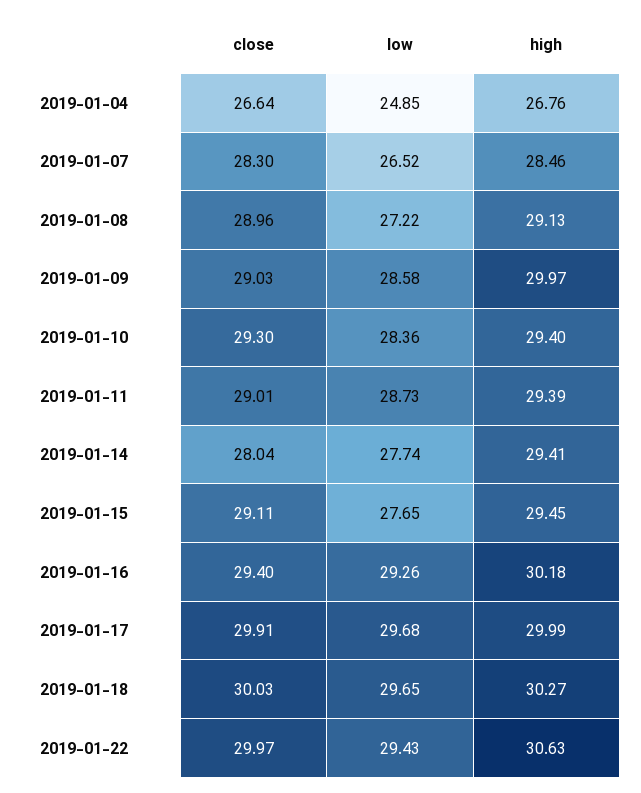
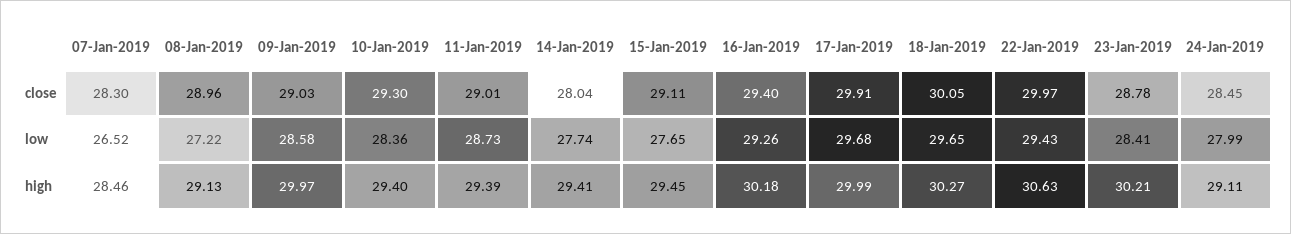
close, 2019-01-04: 26.64 -> none
low, 2019-01-04: 24.85 -> none
high, 2019-01-04: 26.76 -> none
close, 2019-01-18: 30.03 -> 30.05
close, 23-Jan-2019: none -> 28.78
close, 24-Jan-2019: none -> 28.45
low, 23-Jan-2019: none -> 28.41
low, 24-Jan-2019: none -> 27.99
high, 23-Jan-2019: none -> 30.21
high, 24-Jan-2019: none -> 29.11

